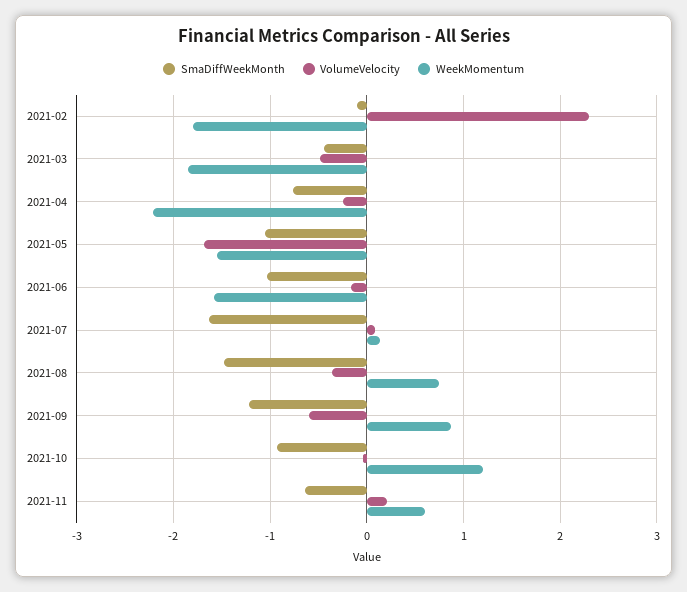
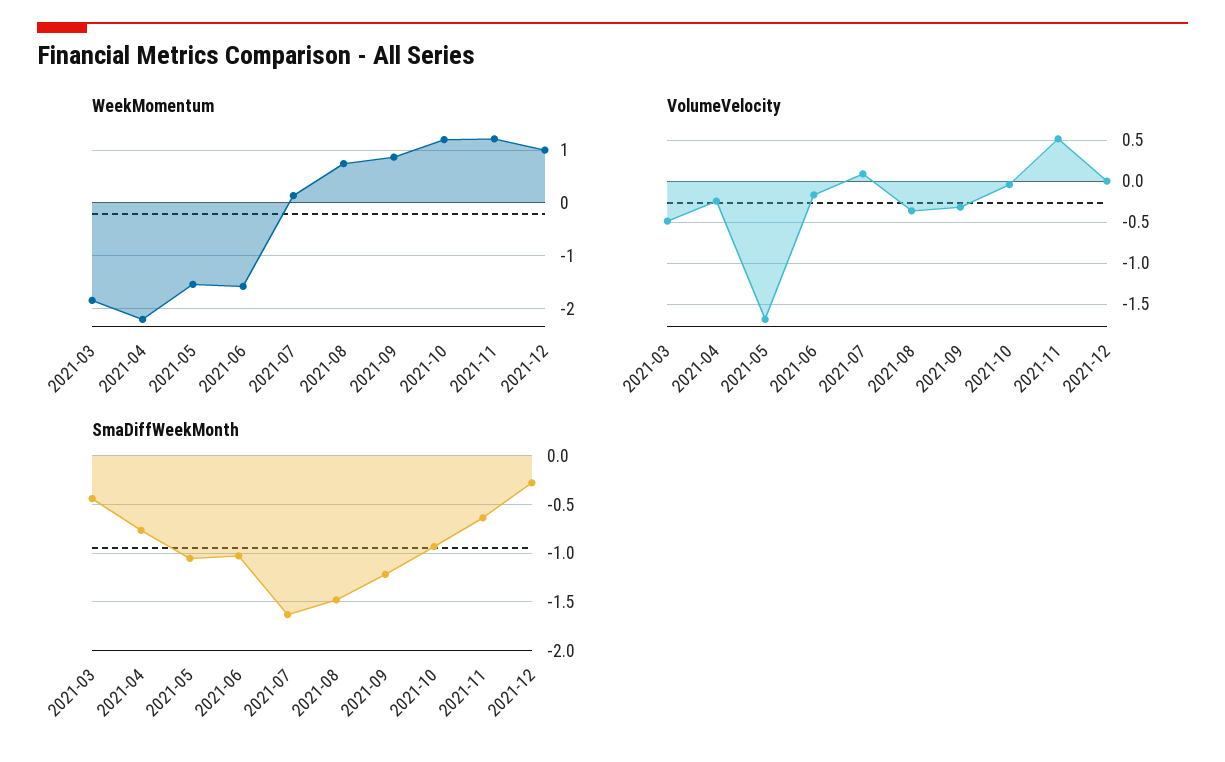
SmaDiffWeekMonth, 2021-02: -0.1 -> none
VolumeVelocity, 2021-02: 2.3 -> none
WeekMomentum, 2021-02: -1.8 -> none
VolumeVelocity, 2021-09: -0.6 -> -0.3
VolumeVelocity, 2021-11: 0.2 -> 0.5
WeekMomentum, 2021-11: 0.6 -> 1.2
WeekMomentum, 2021-12: none -> 1
VolumeVelocity, 2021-12: none -> 0
SmaDiffWeekMonth, 2021-12: none -> -0.3

